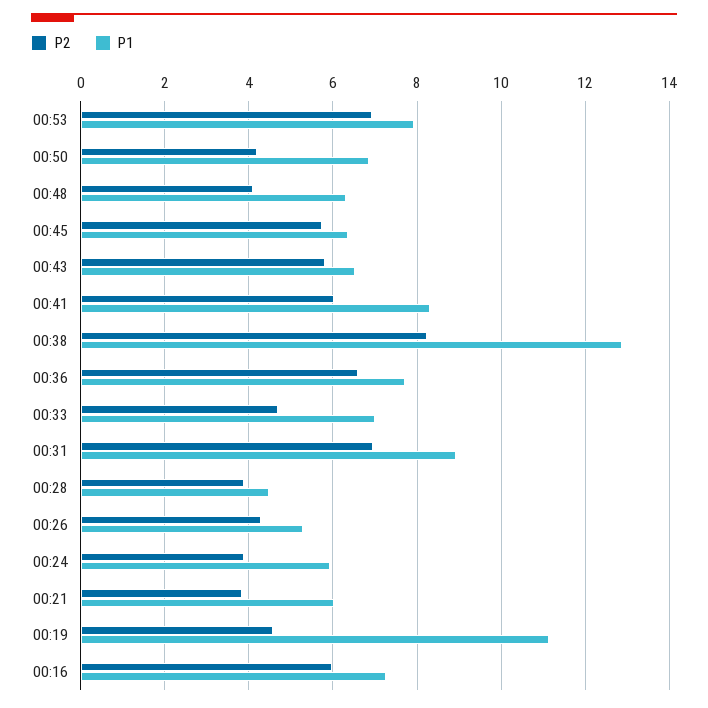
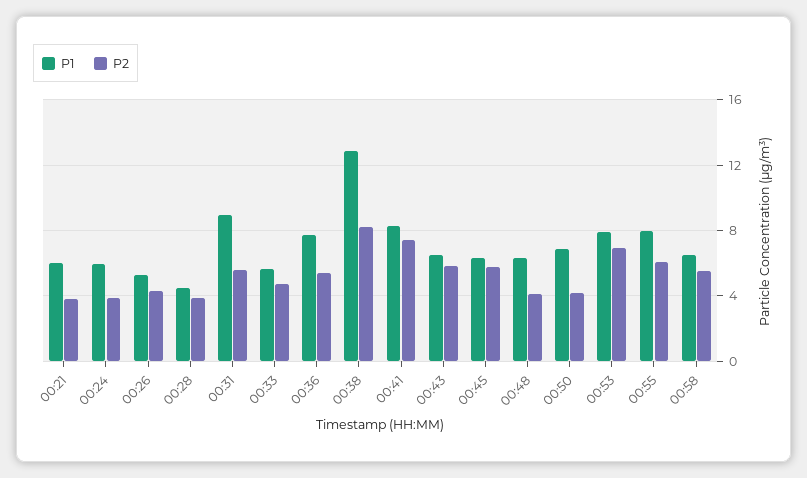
P2, 00:41: 6 -> 7.5
P2, 00:36: 6.6 -> 5.5
P1, 00:33: 7 -> 5.5
P2, 00:31: 7 -> 5.5
P2, 00:19: 4.6 -> none
P1, 00:19: 11.2 -> none
P2, 00:16: 6 -> none
P1, 00:16: 7.2 -> none
P1, 00:55: none -> 8
P2, 00:55: none -> 6
P1, 00:58: none -> 6.5
P2, 00:58: none -> 5.5

